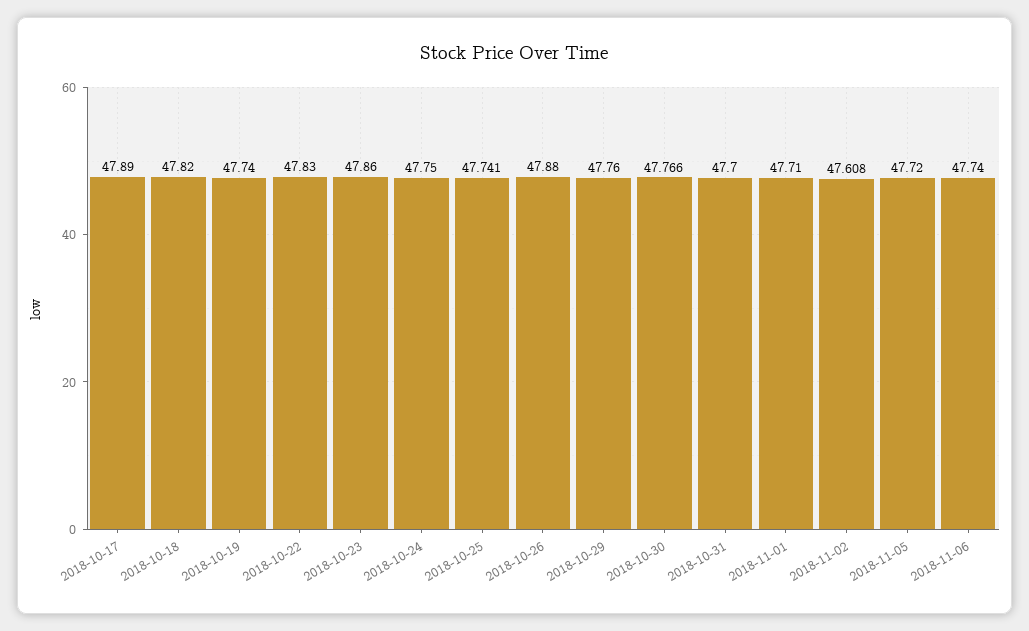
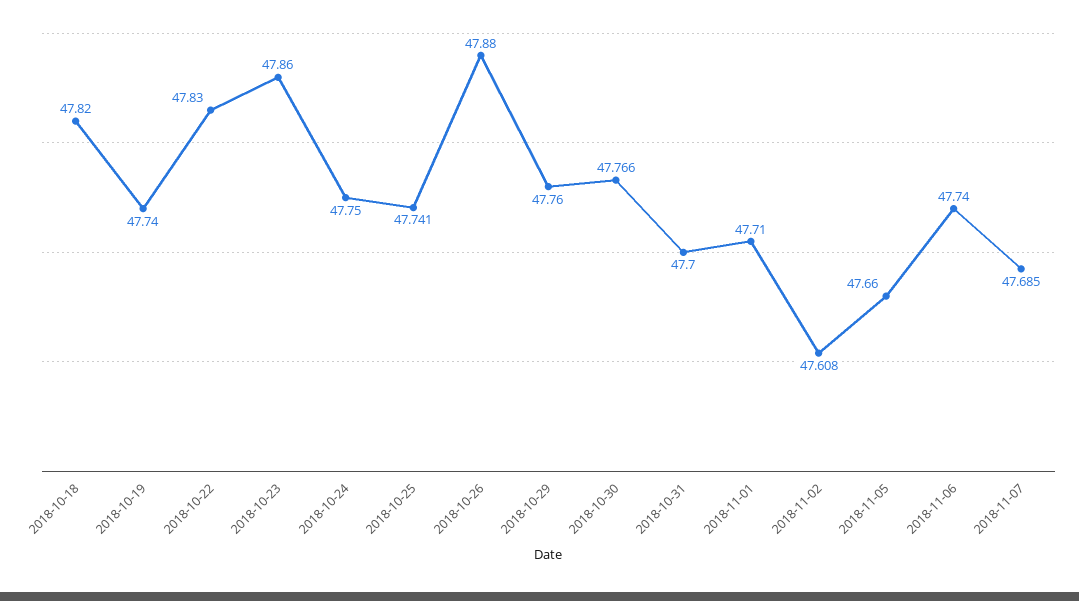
2018-10-17: 47.89 -> none
2018-11-05: 47.72 -> 47.66
2018-11-07: none -> 47.685

